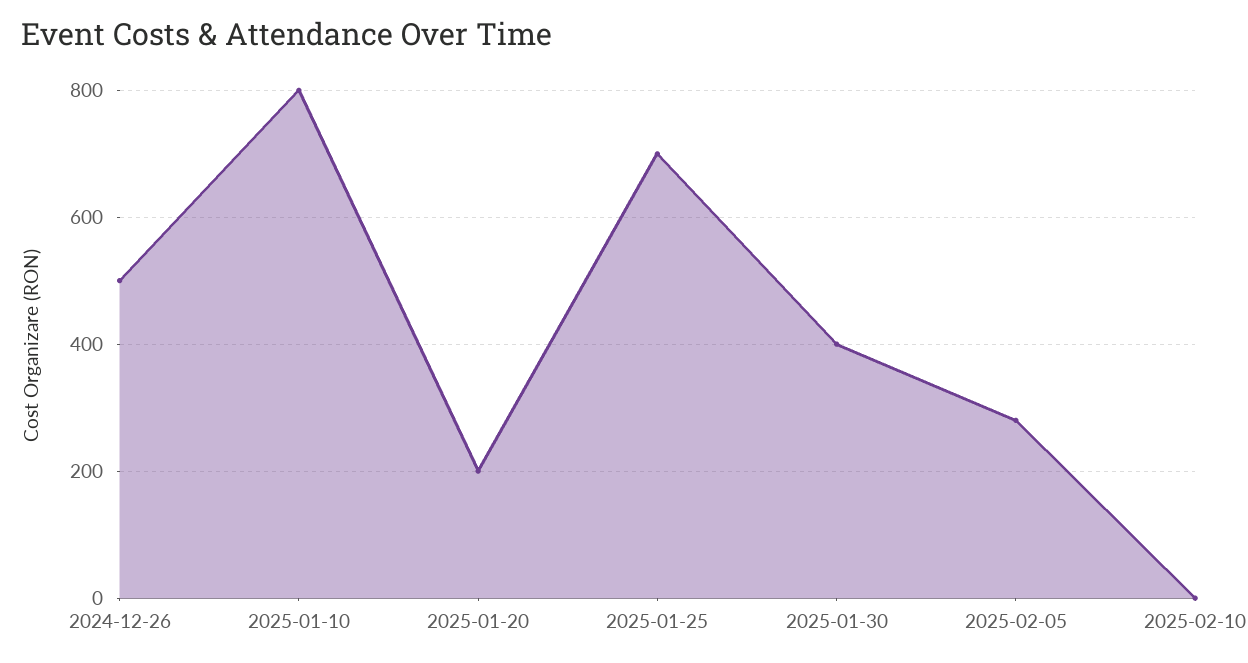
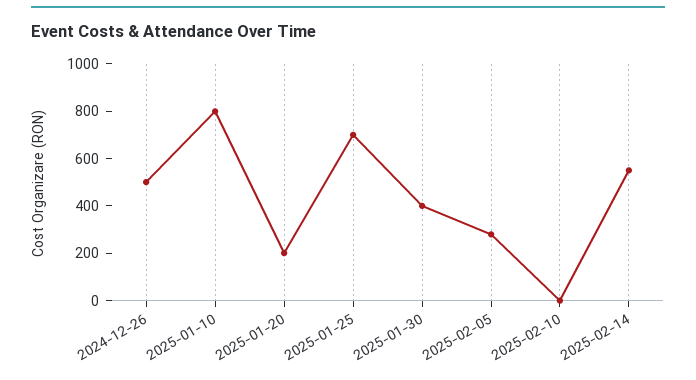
2025-02-14: none -> 550

